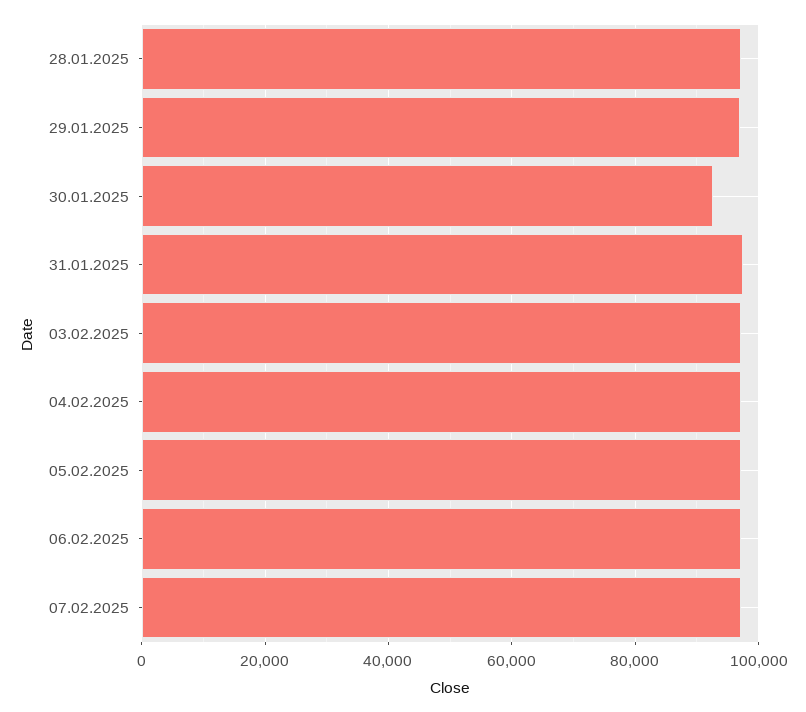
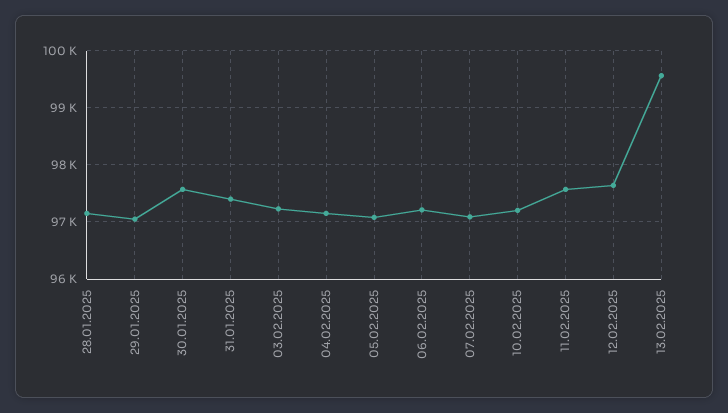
30.01.2025: 92000 -> 97600
10.02.2025: none -> 97200
11.02.2025: none -> 97600
12.02.2025: none -> 97600
13.02.2025: none -> 99600

